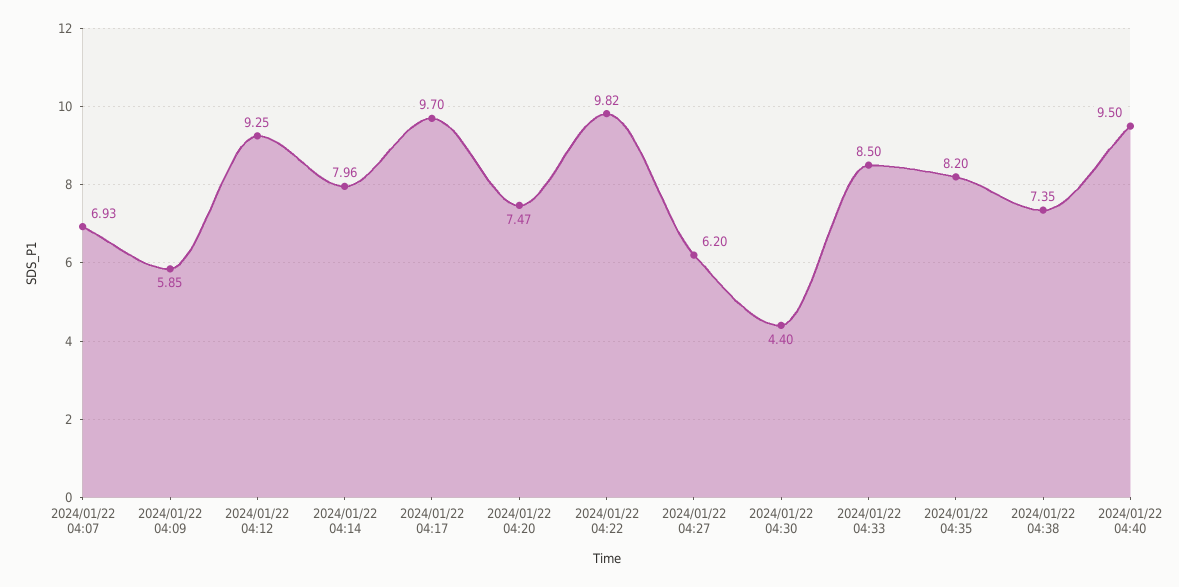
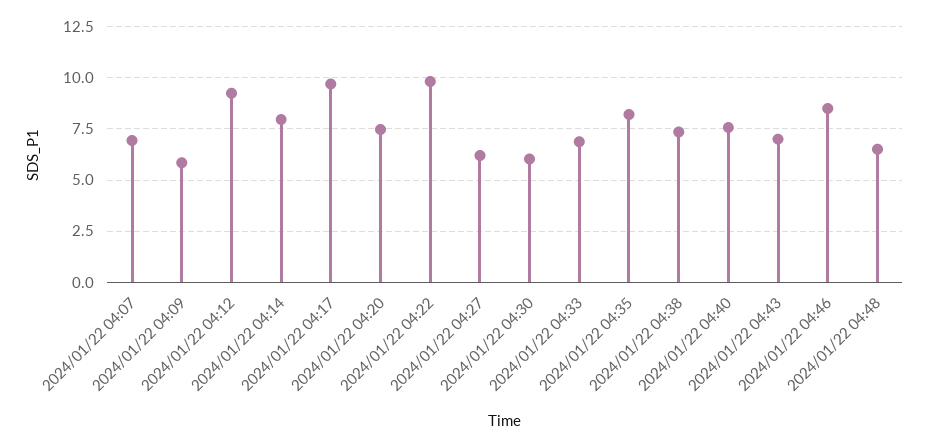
2024/01/22 04:30: 4.4 -> 6
2024/01/22 04:33: 8.5 -> 7
2024/01/22 04:40: 9.5 -> 7.5
2024/01/22 04:43: none -> 7
2024/01/22 04:46: none -> 8.5
2024/01/22 04:48: none -> 6.5

